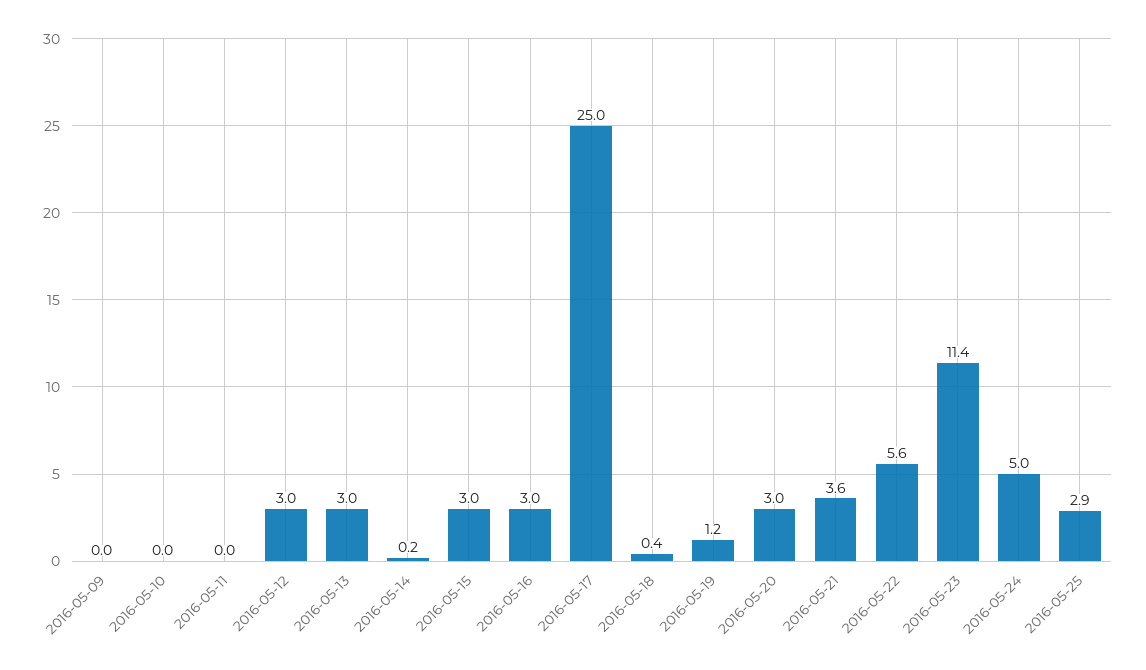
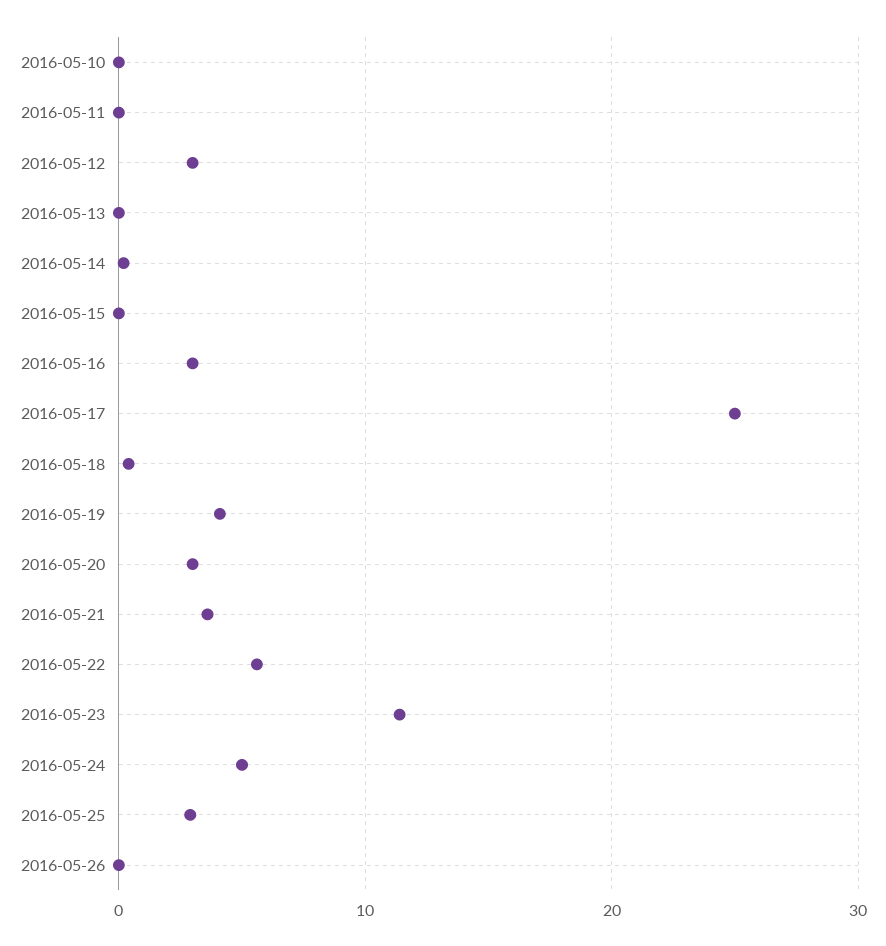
2016-05-09: 0 -> none
2016-05-13: 3 -> 0
2016-05-15: 3 -> 0
2016-05-19: 1.2 -> 4
2016-05-26: none -> 0

